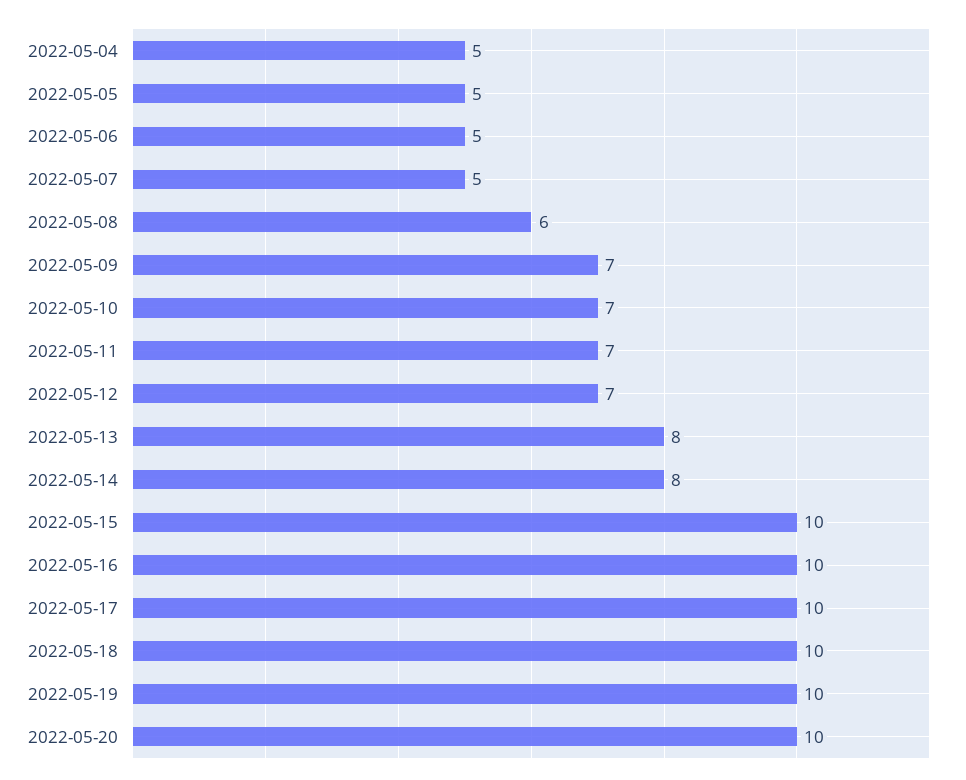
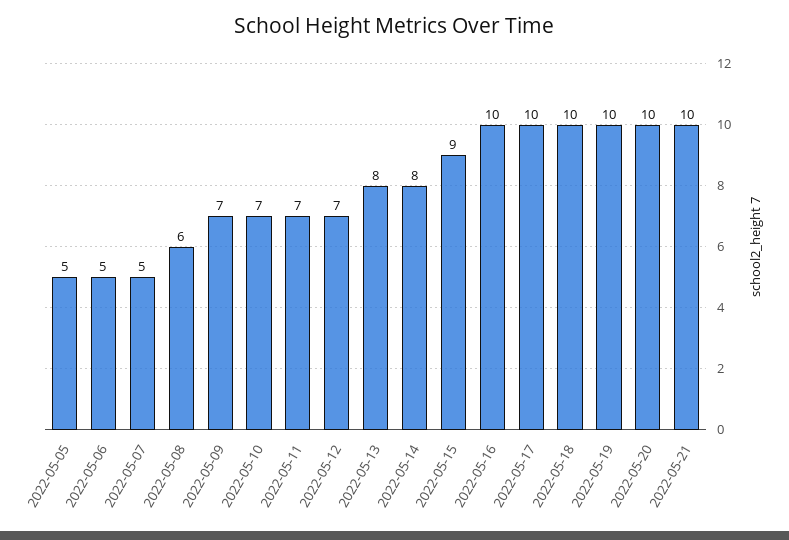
2022-05-04: 5 -> none
2022-05-15: 10 -> 9
2022-05-21: none -> 10

